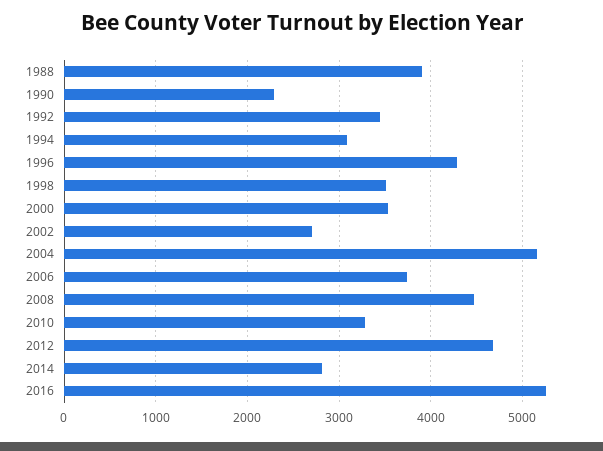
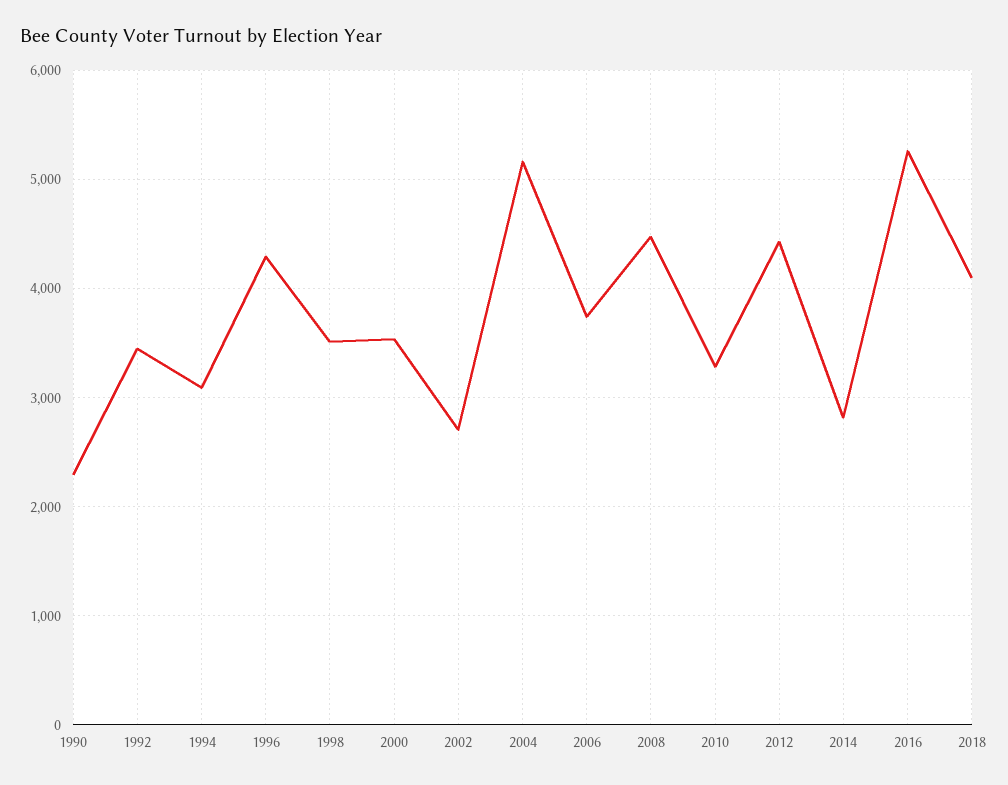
1988: 3900 -> none
2012: 4700 -> 4400
2018: none -> 4100

